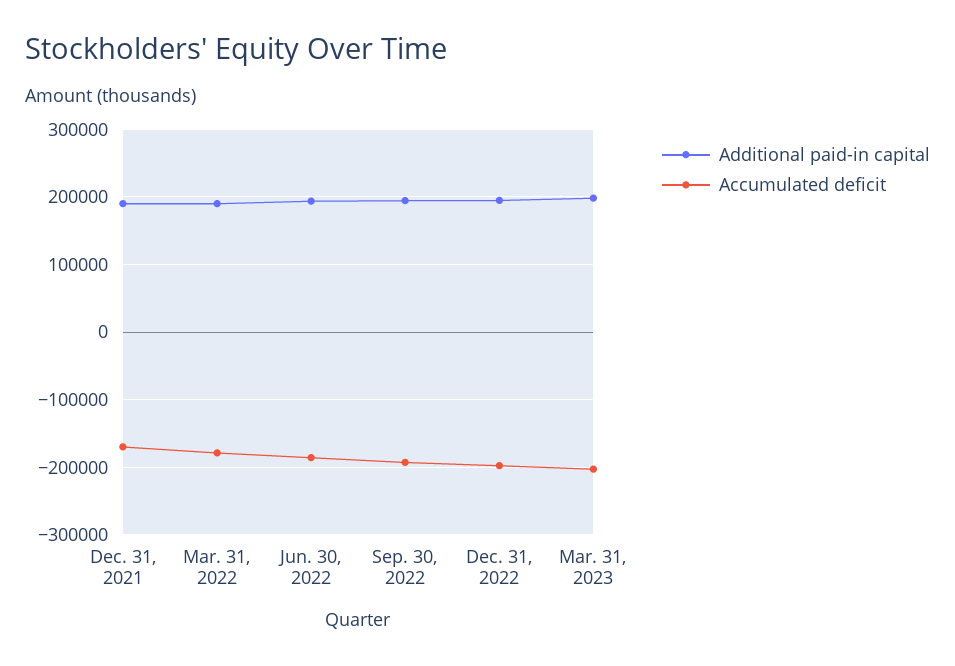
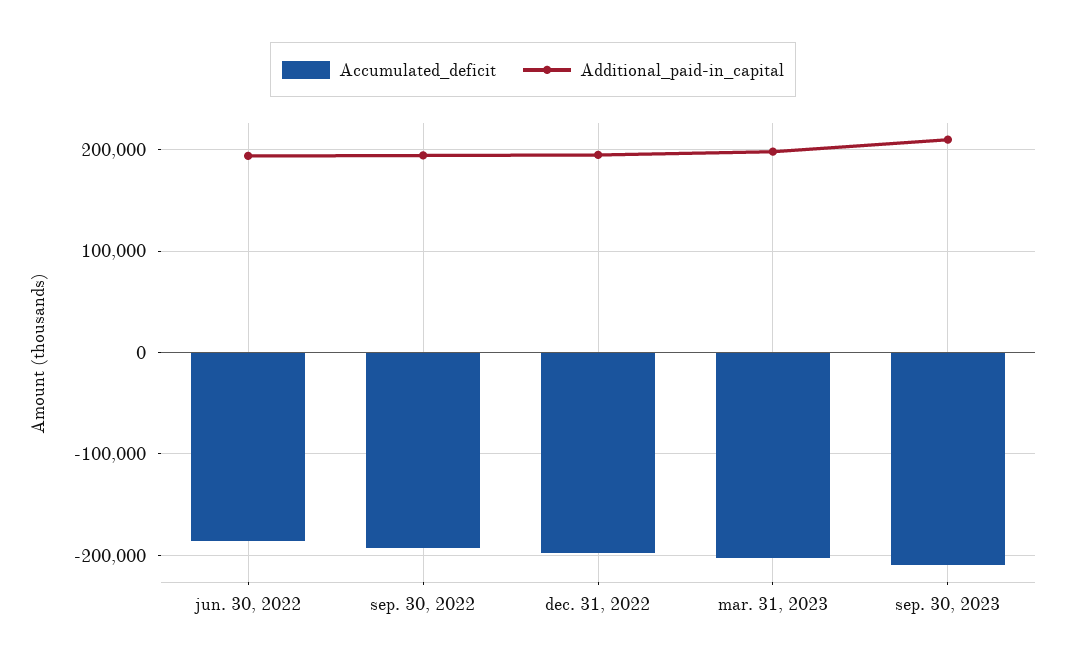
Additional paid-in capital, Dec. 31, 2021: 190000 -> none
Accumulated deficit, Dec. 31, 2021: -170000 -> none
Additional paid-in capital, Mar. 31, 2022: 190000 -> none
Accumulated deficit, Mar. 31, 2022: -180000 -> none
Accumulated deficit, sep. 30, 2023: none -> -210000
Additional paid-in capital, sep. 30, 2023: none -> 210000

